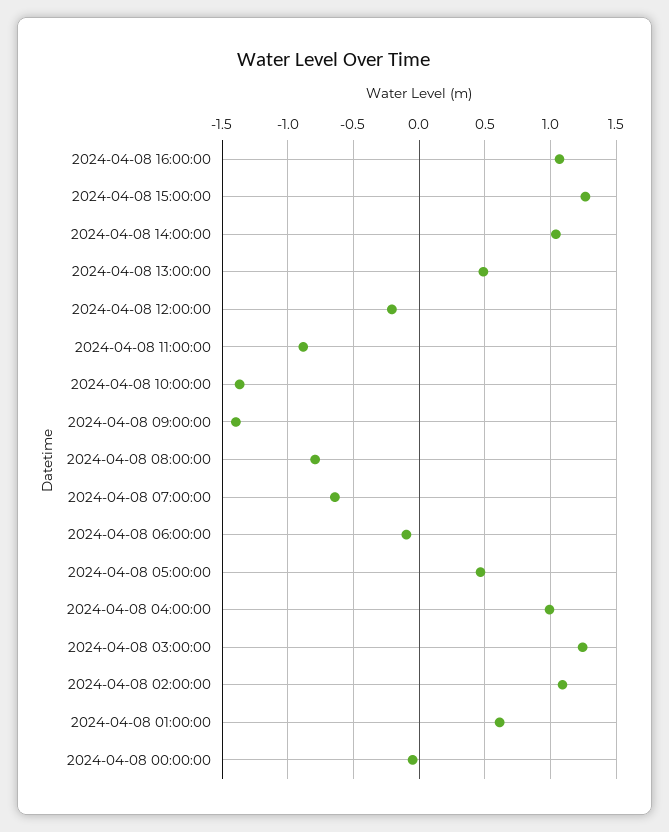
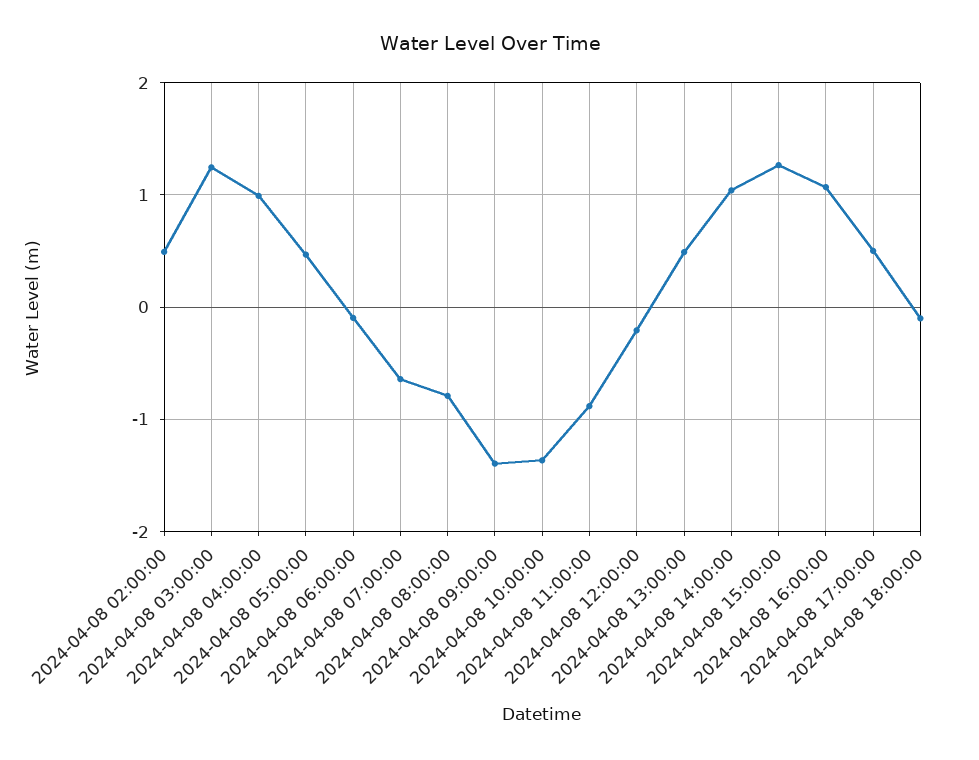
2024-04-08 02:00:00: 1.1 -> 0.5
2024-04-08 01:00:00: 0.6 -> none
2024-04-08 00:00:00: -0.05 -> none
2024-04-08 17:00:00: none -> 0.5
2024-04-08 18:00:00: none -> -0.1

